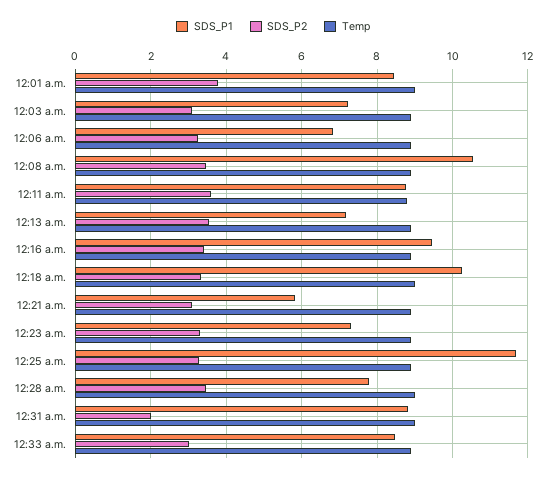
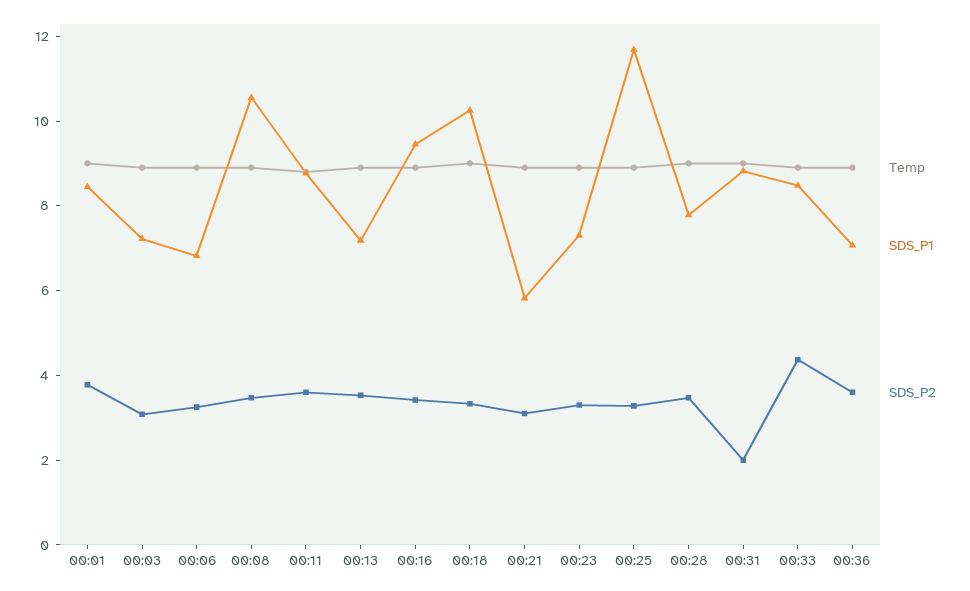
SDS_P2, 12:33 a.m.: 3 -> 4.5
Temp, 00:36: none -> 9
SDS_P1, 00:36: none -> 7
SDS_P2, 00:36: none -> 3.5

